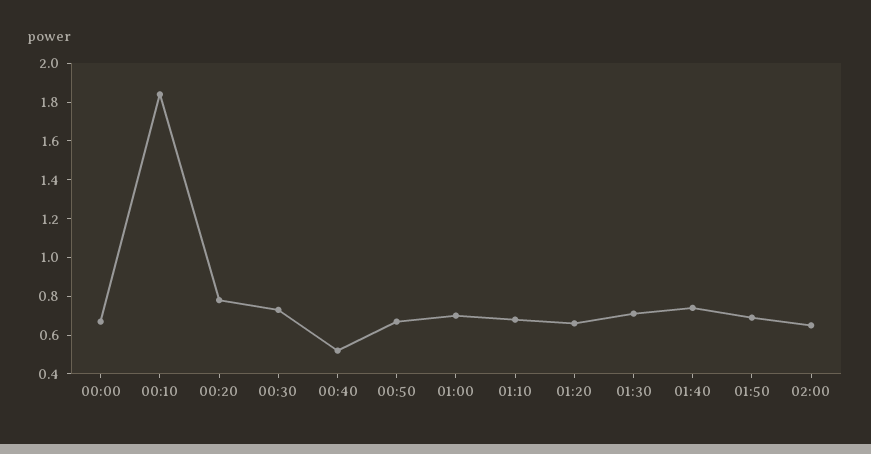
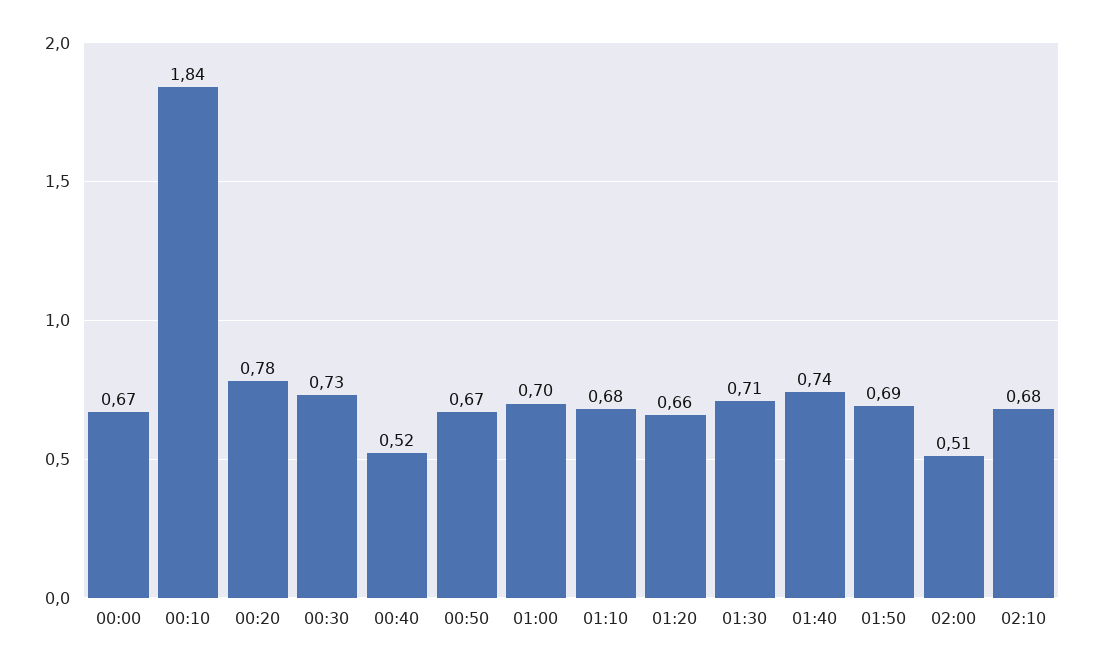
02:00: 0.65 -> 0.51
02:10: none -> 0.68

